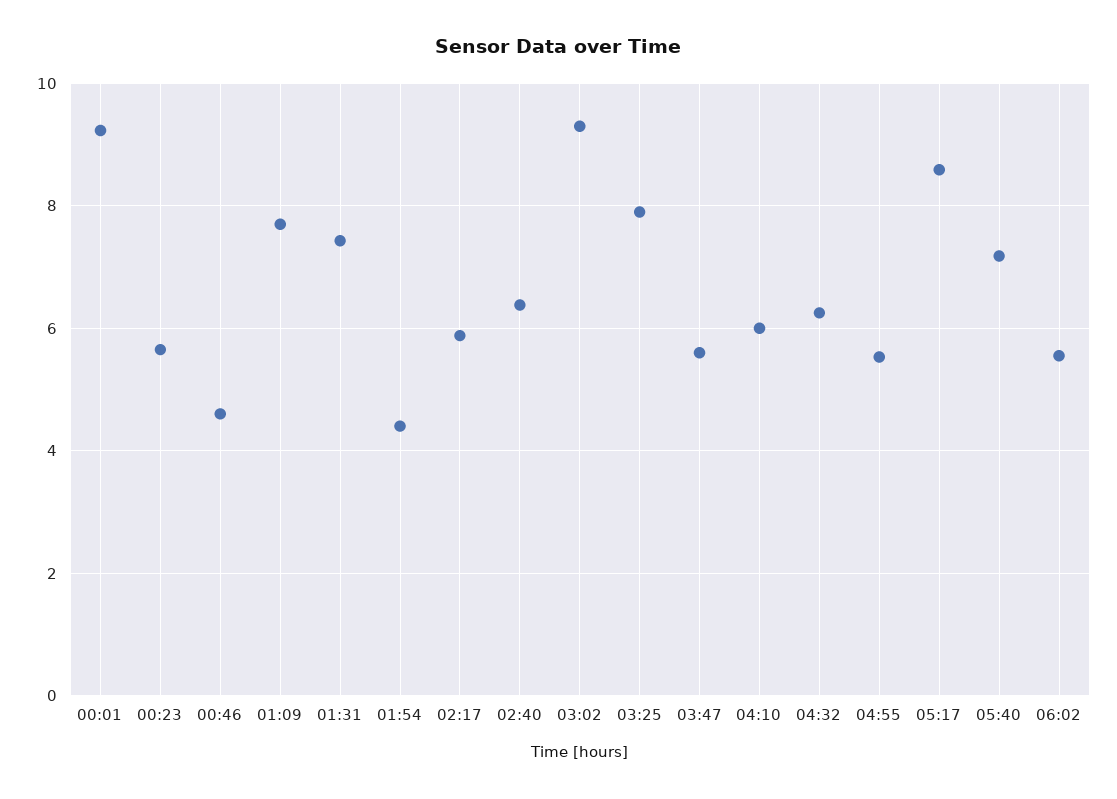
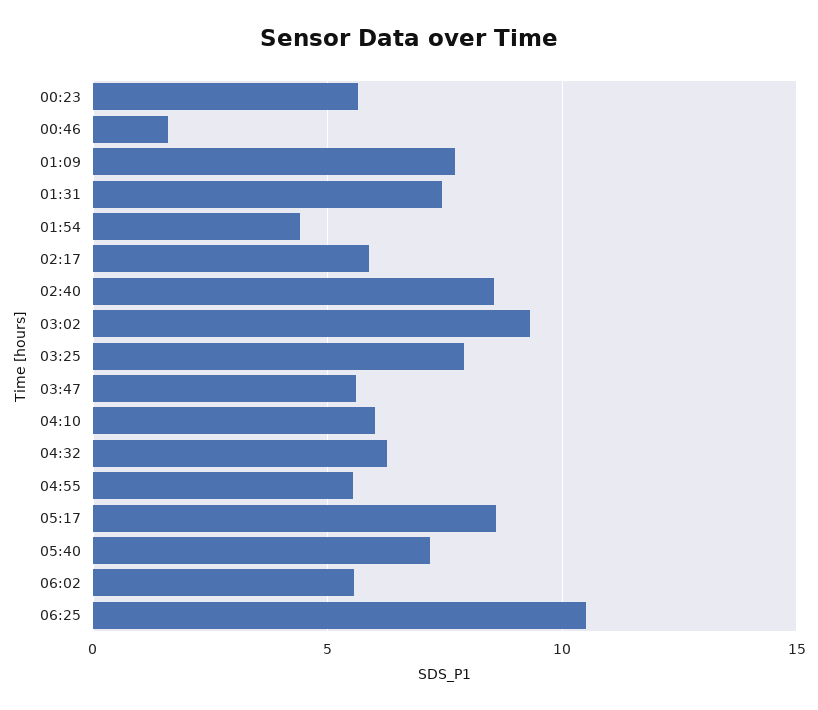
00:01: 9.2 -> none
00:46: 4.6 -> 1.5
02:40: 6.4 -> 8.5
06:25: none -> 10.5

